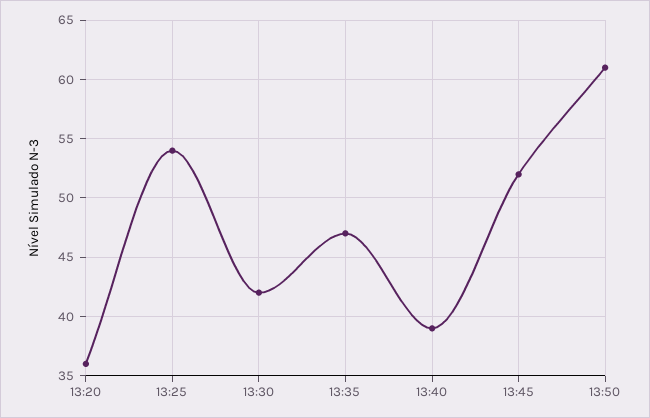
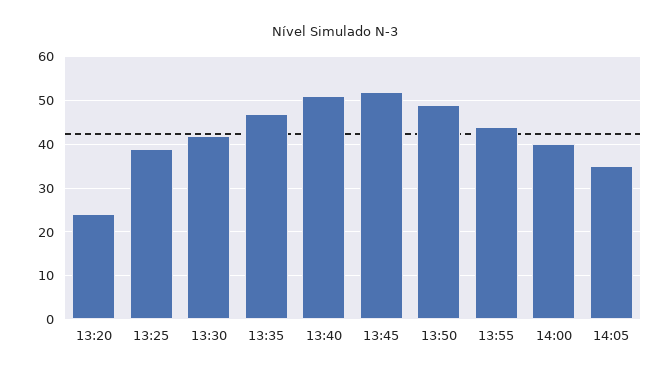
13:20: 36 -> 25
13:25: 54 -> 40
13:40: 39 -> 50
13:50: 61 -> 50
13:55: none -> 45
14:00: none -> 40
14:05: none -> 35

